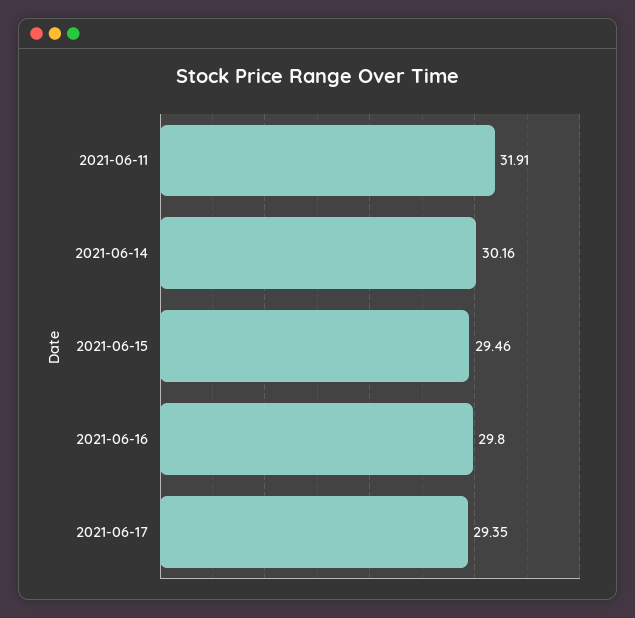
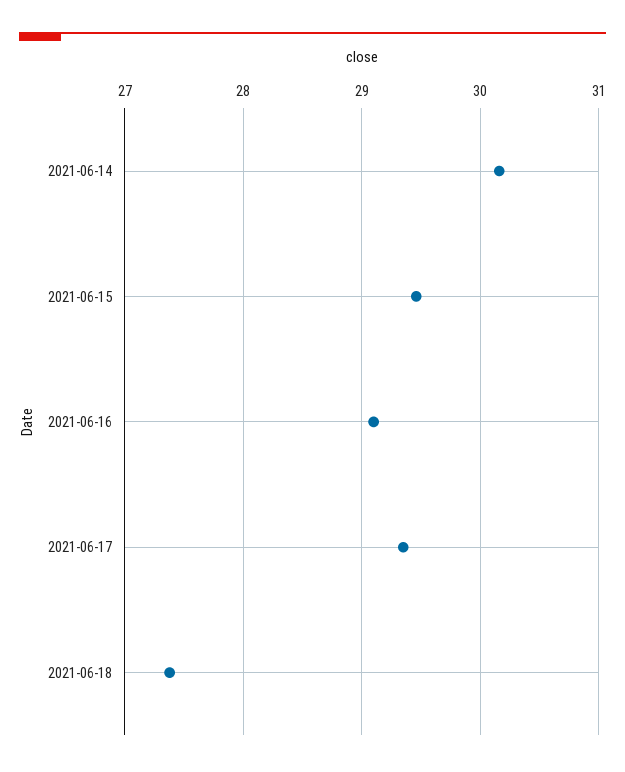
2021-06-11: 31.91 -> none
2021-06-16: 29.8 -> 29.1
2021-06-18: none -> 27.4

